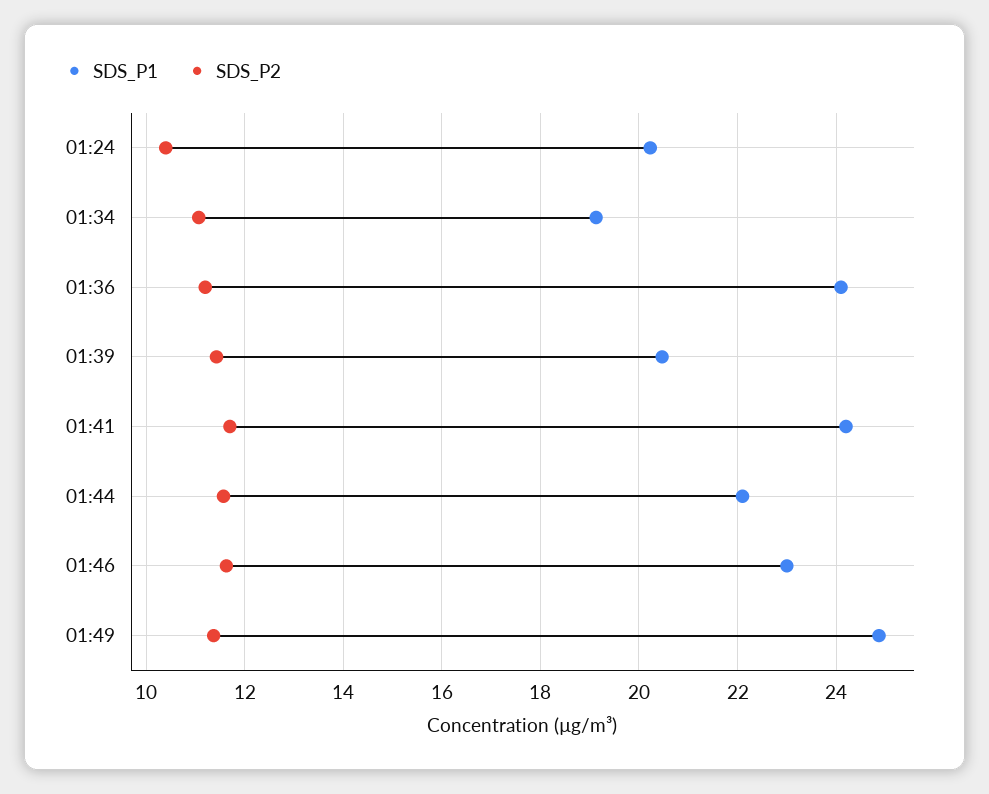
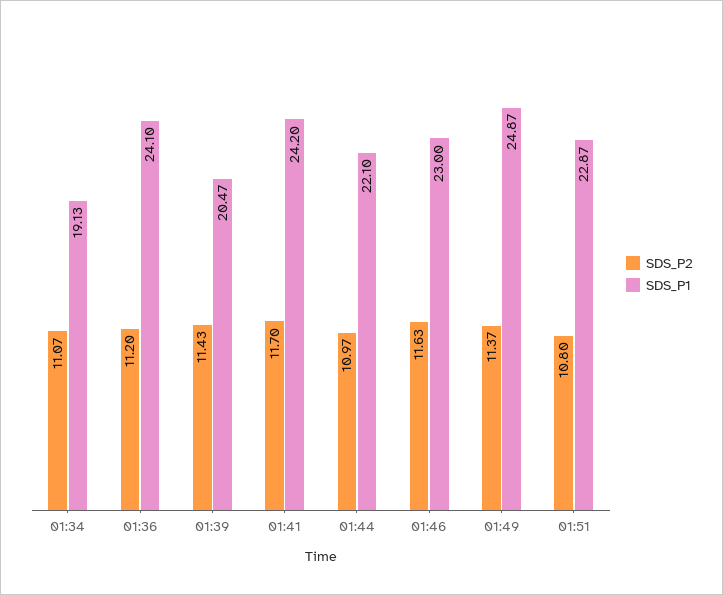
SDS_P1, 01:24: 20.2 -> none
SDS_P2, 01:24: 10.4 -> none
SDS_P2, 01:44: 11.6 -> 10.97
SDS_P2, 01:51: none -> 10.8
SDS_P1, 01:51: none -> 22.87

